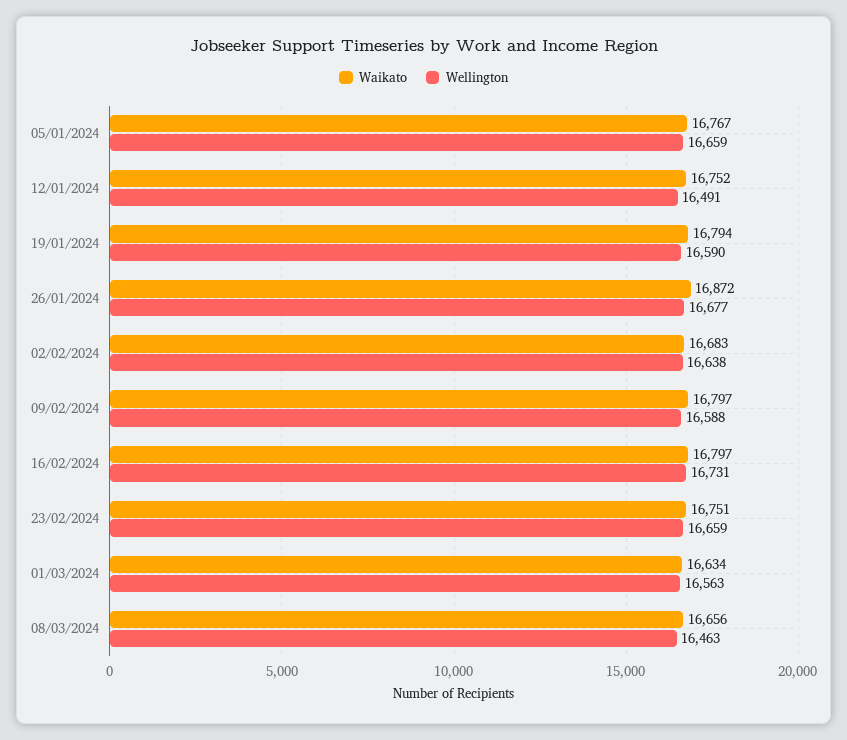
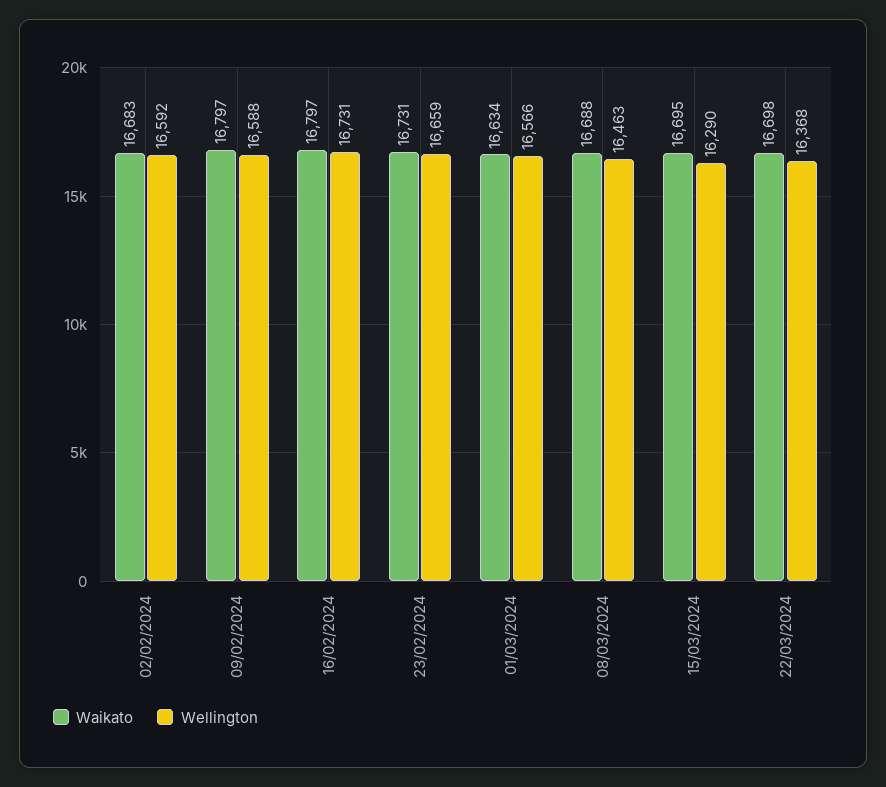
Waikato, 05/01/2024: 16767 -> none
Wellington, 05/01/2024: 16659 -> none
Waikato, 12/01/2024: 16752 -> none
Wellington, 12/01/2024: 16491 -> none
Waikato, 19/01/2024: 16794 -> none
Wellington, 19/01/2024: 16590 -> none
Waikato, 26/01/2024: 16872 -> none
Wellington, 26/01/2024: 16677 -> none
Wellington, 02/02/2024: 16638 -> 16592
Waikato, 23/02/2024: 16751 -> 16731
Wellington, 01/03/2024: 16563 -> 16566
Waikato, 08/03/2024: 16656 -> 16688
Waikato, 15/03/2024: none -> 16695
Wellington, 15/03/2024: none -> 16290
Waikato, 22/03/2024: none -> 16698
Wellington, 22/03/2024: none -> 16368

